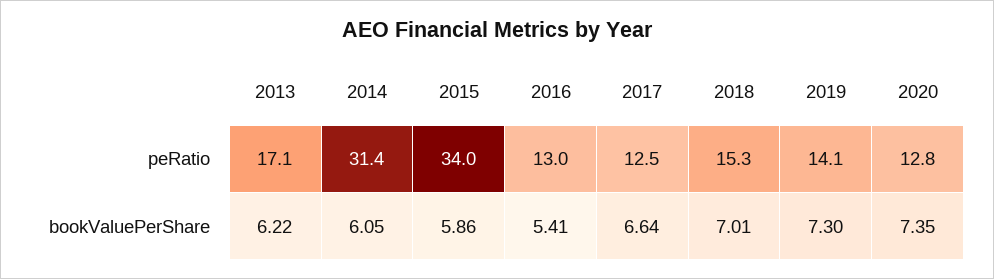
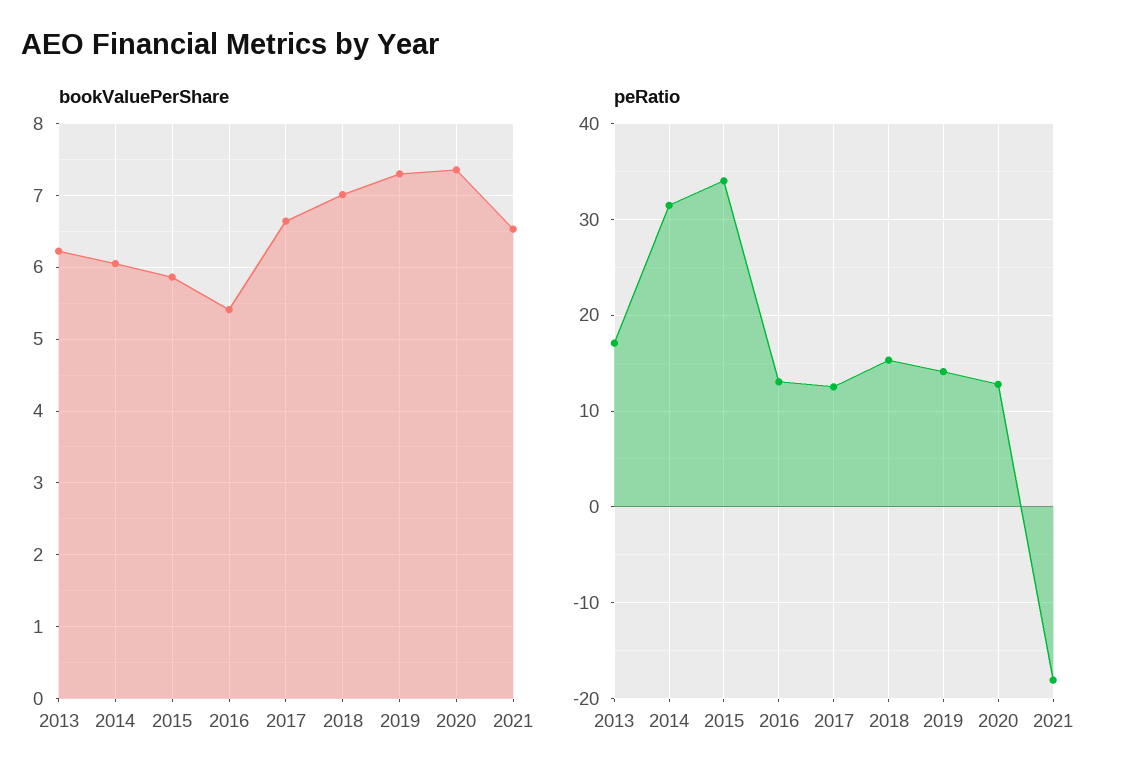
bookValuePerShare, 2021: none -> 6.5
peRatio, 2021: none -> -18

